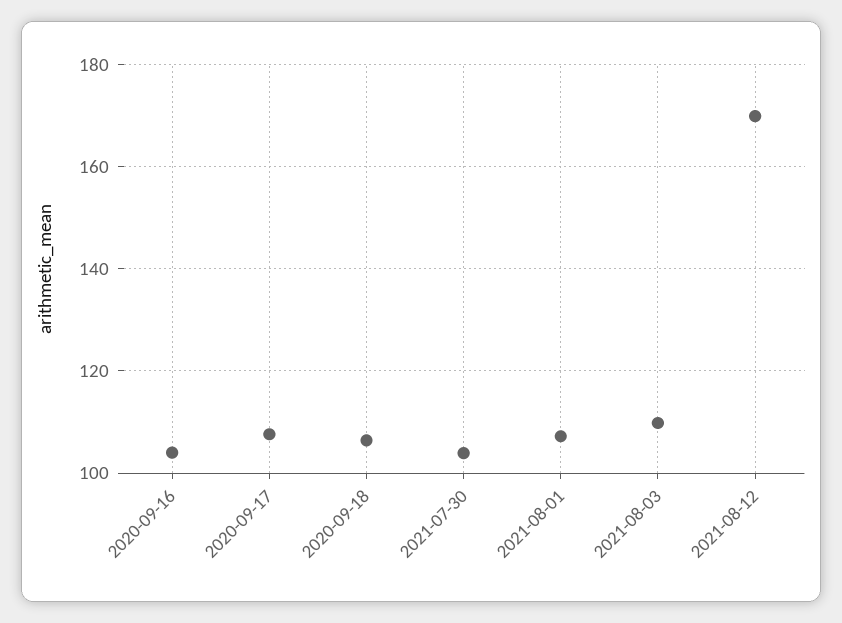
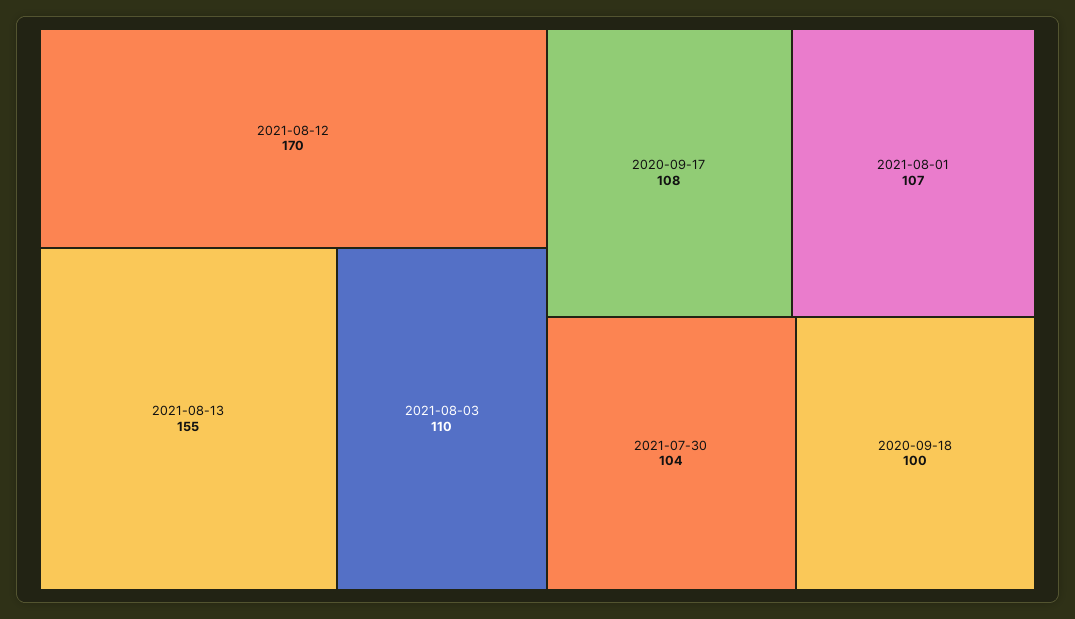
2020-09-16: 104 -> none
2020-09-18: 106 -> 100
2021-08-13: none -> 155

